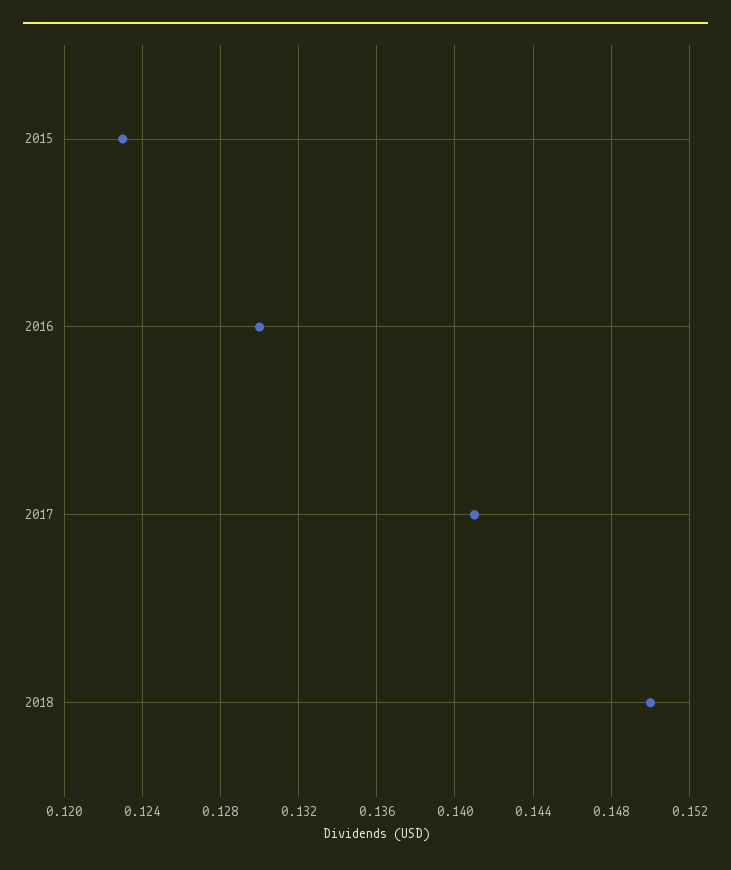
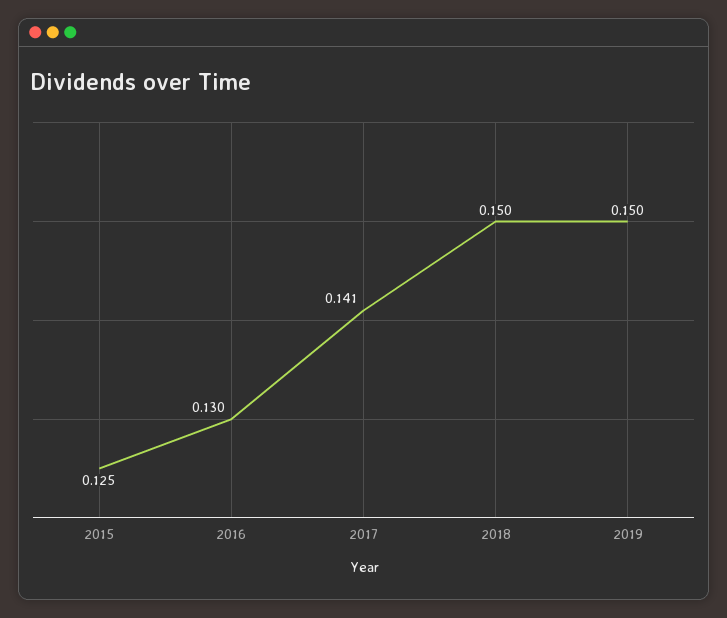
2015: 0.123 -> 0.125
2019: none -> 0.15

